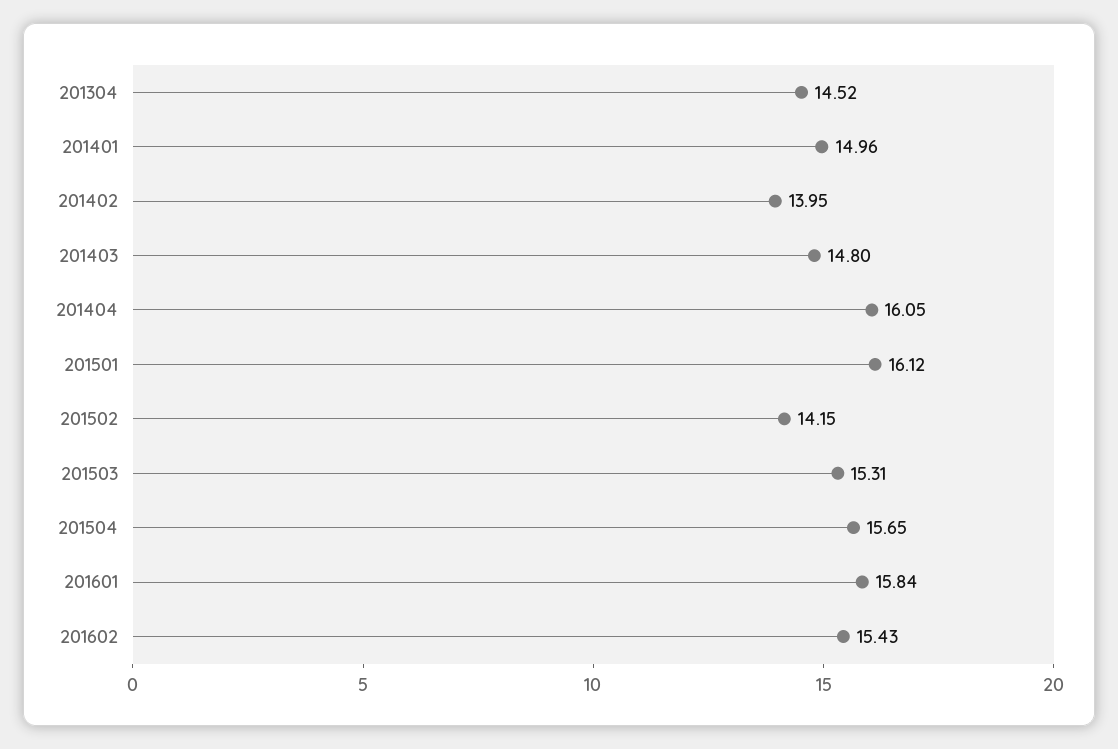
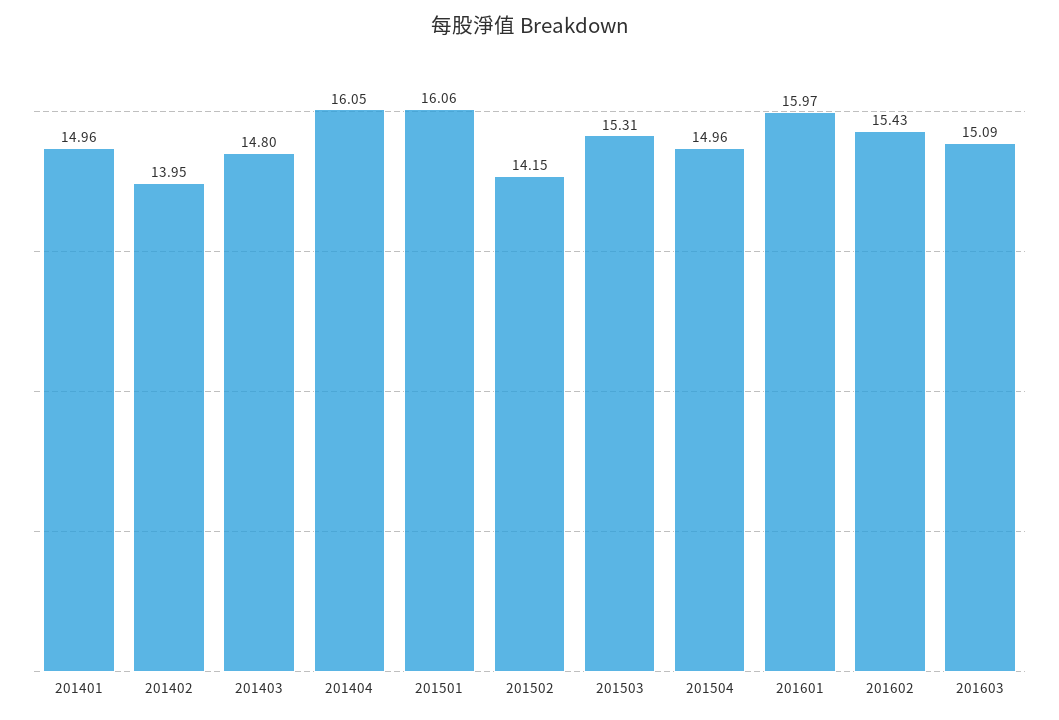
201304: 14.52 -> none
201501: 16.12 -> 16.06
201504: 15.65 -> 14.96
201601: 15.84 -> 15.97
201603: none -> 15.09

